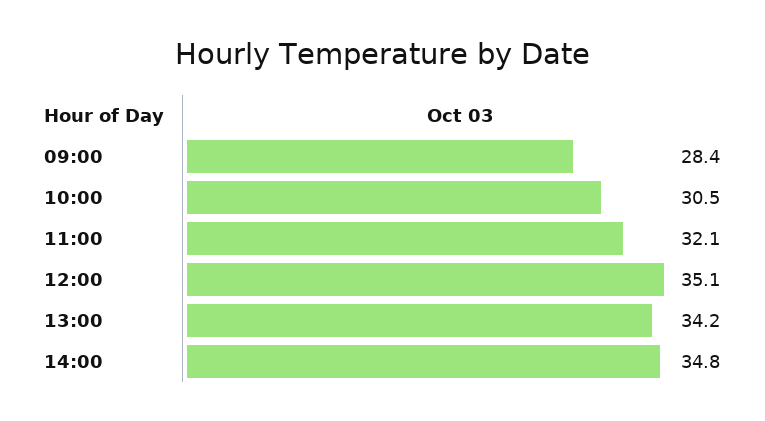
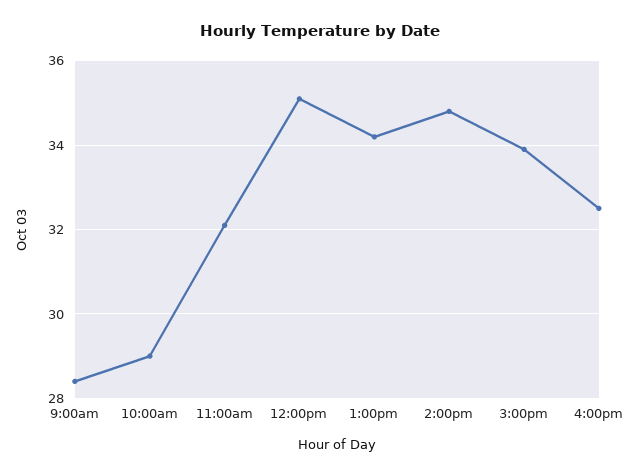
10:00: 30.5 -> 29
3:00pm: none -> 34
4:00pm: none -> 32.5

